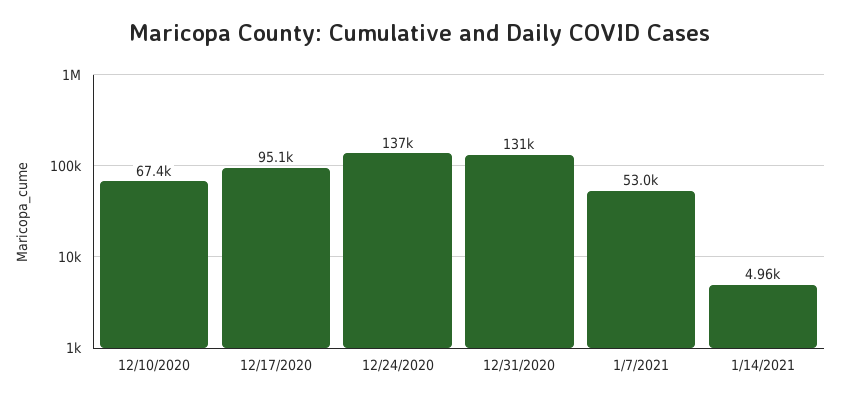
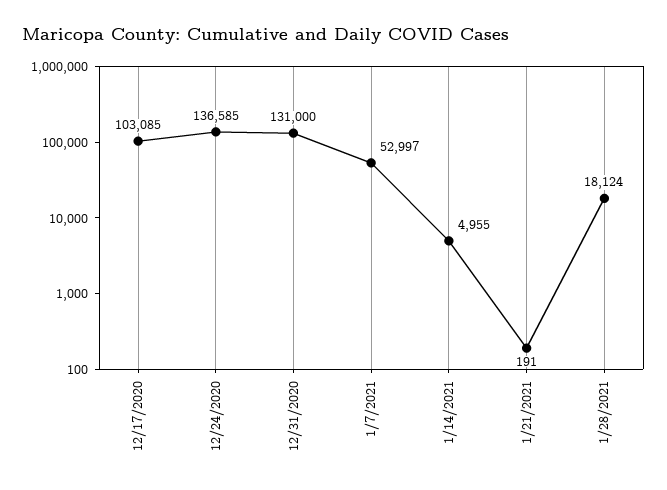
12/10/2020: 67400 -> none
12/17/2020: 95100 -> 103085
1/21/2021: none -> 191
1/28/2021: none -> 18124

